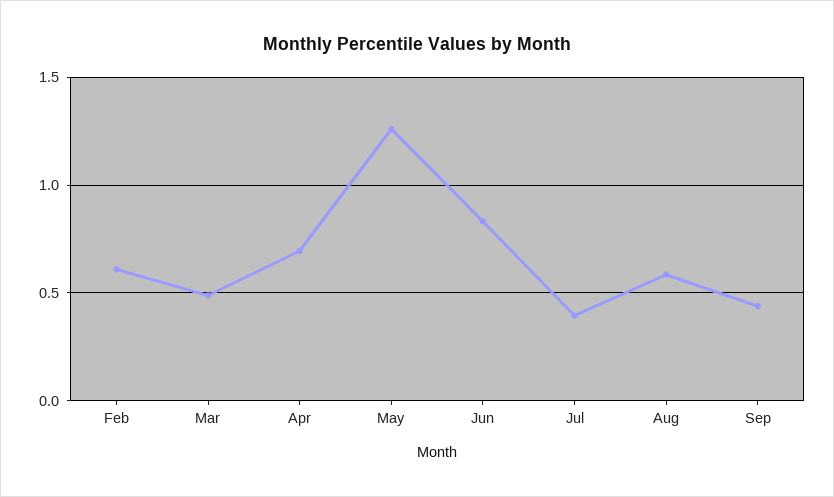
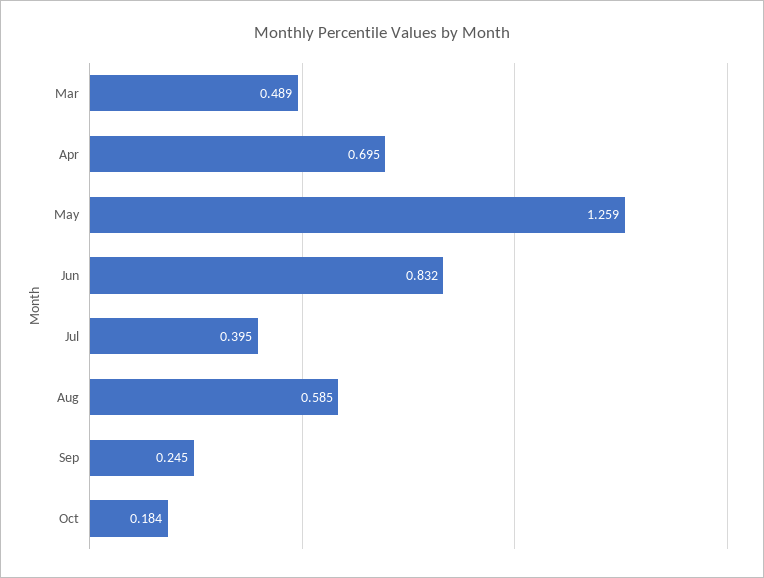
Feb: 0.6 -> none
Sep: 0.45 -> 0.245
Oct: none -> 0.184

